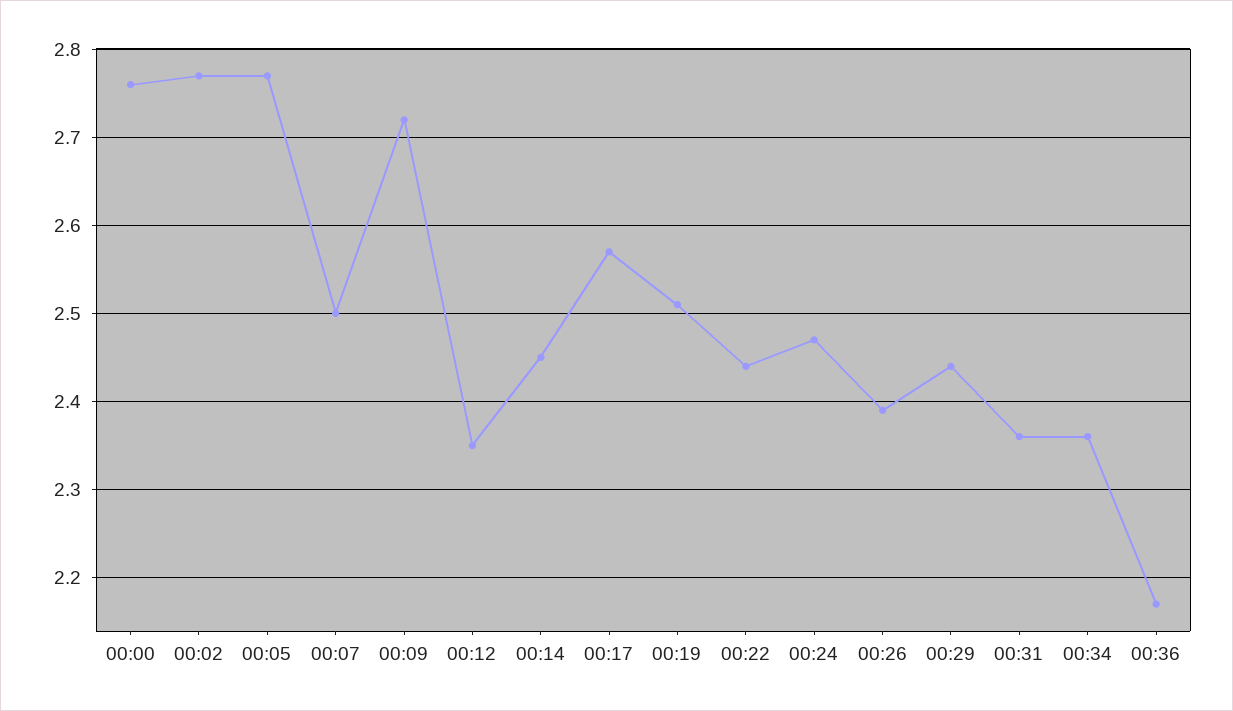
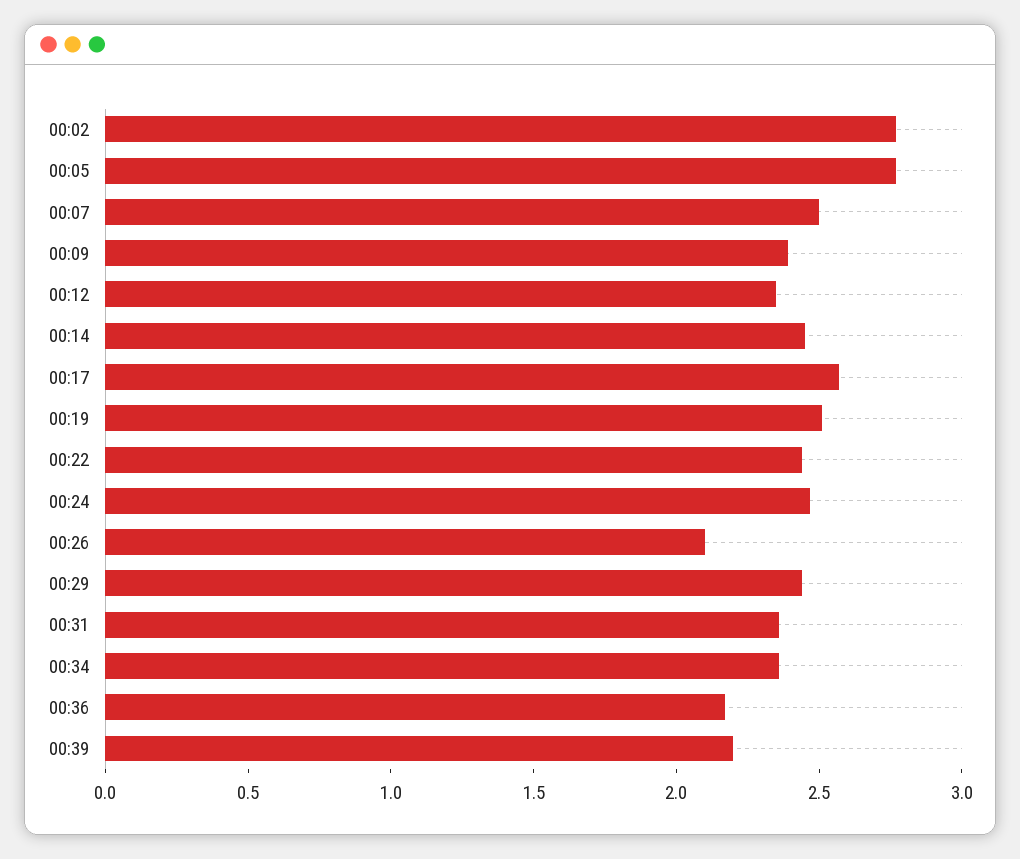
00:00: 2.76 -> none
00:09: 2.72 -> 2.4
00:26: 2.39 -> 2.1
00:39: none -> 2.2

